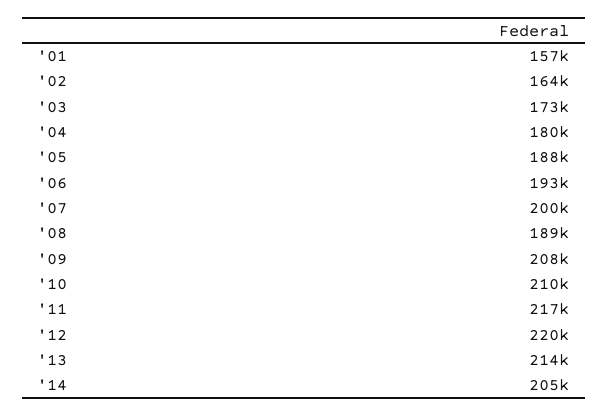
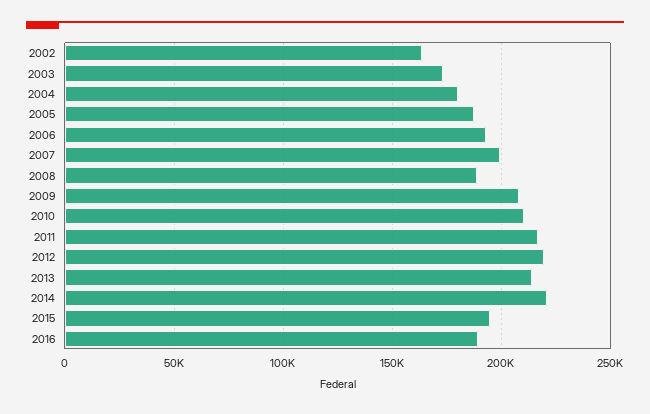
'01: 157000 -> none
'14: 205000 -> 220000
2015: none -> 195000
2016: none -> 190000

